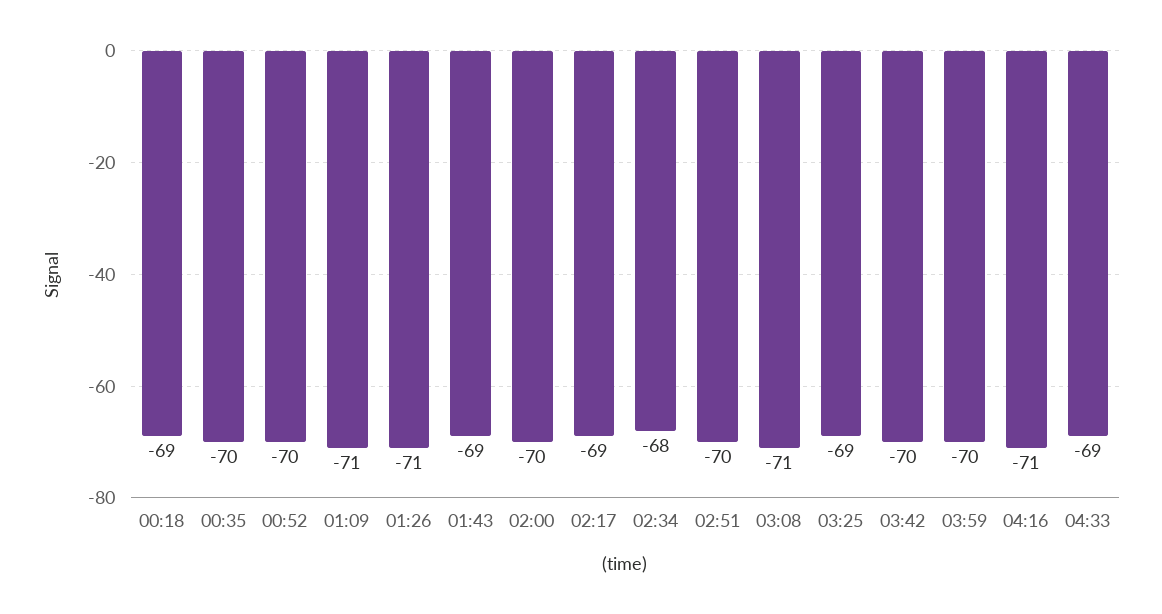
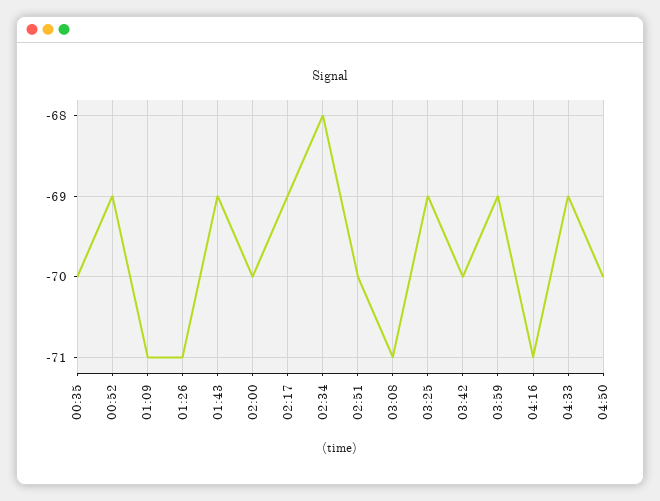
00:18: -69 -> none
00:52: -70 -> -69
03:59: -70 -> -69
04:50: none -> -70

